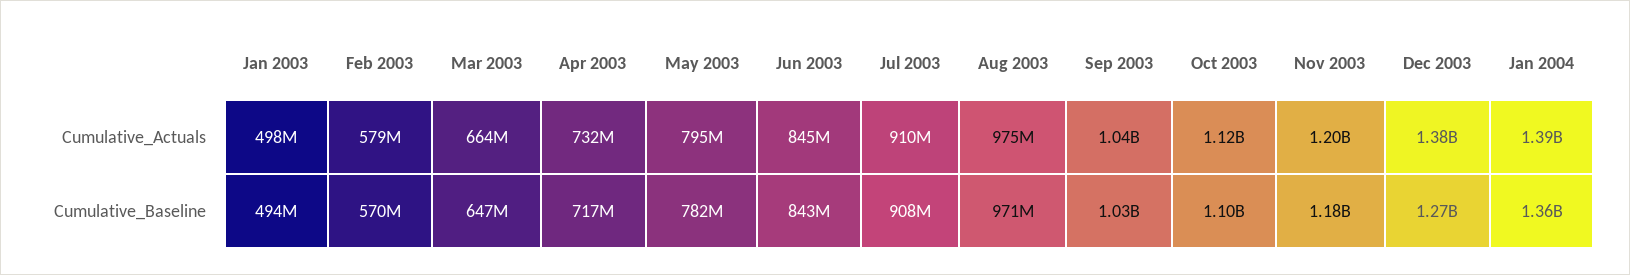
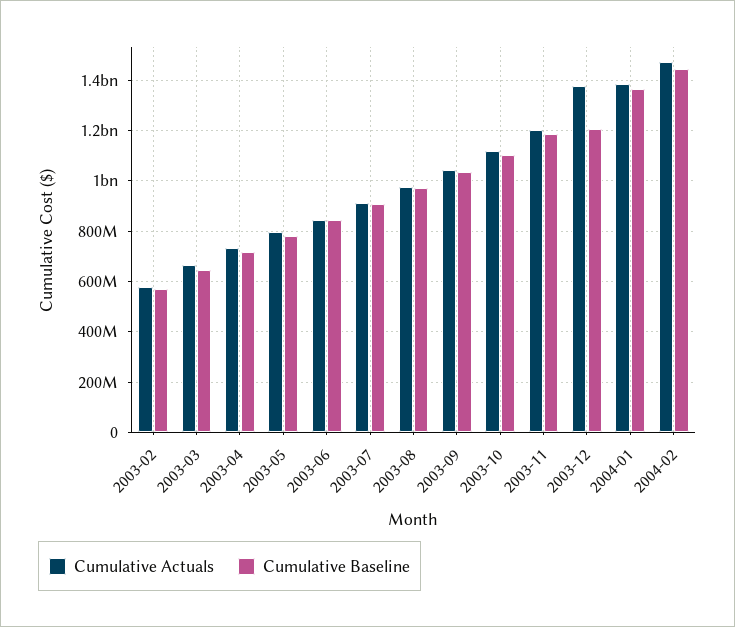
Cumulative_Actuals, Jan 2003: 498000000 -> none
Cumulative_Baseline, Jan 2003: 494000000 -> none
Cumulative_Baseline, Dec 2003: 1270000000 -> 1200000000
Cumulative_Actuals, 2004-02: none -> 1475000000
Cumulative_Baseline, 2004-02: none -> 1450000000

